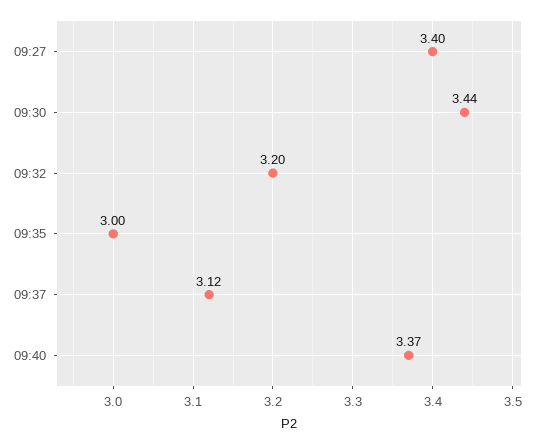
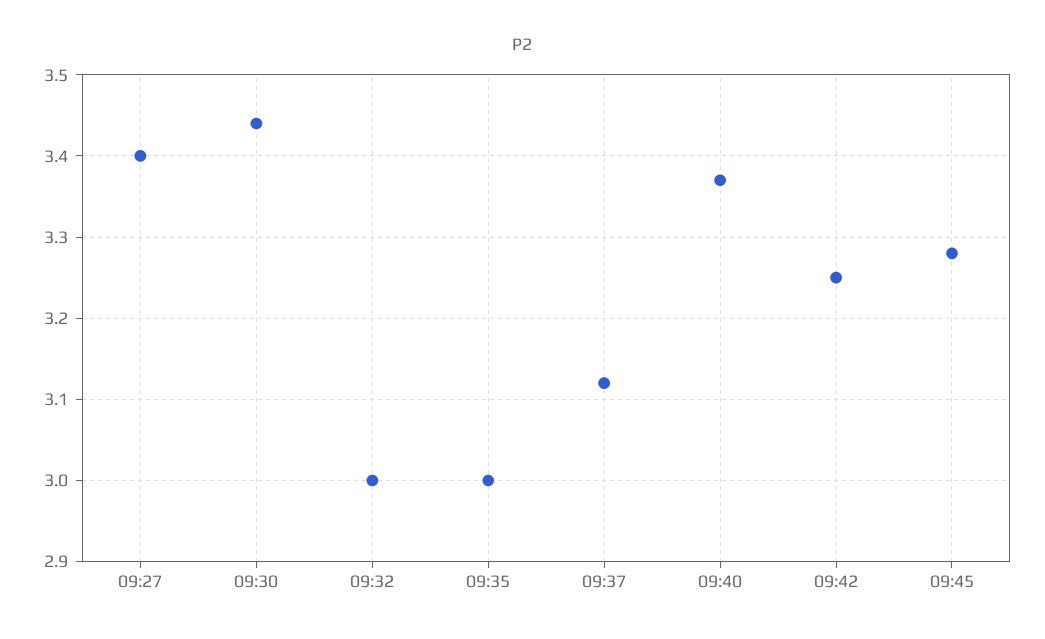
09:32: 3.2 -> 3
09:42: none -> 3.25
09:45: none -> 3.28

